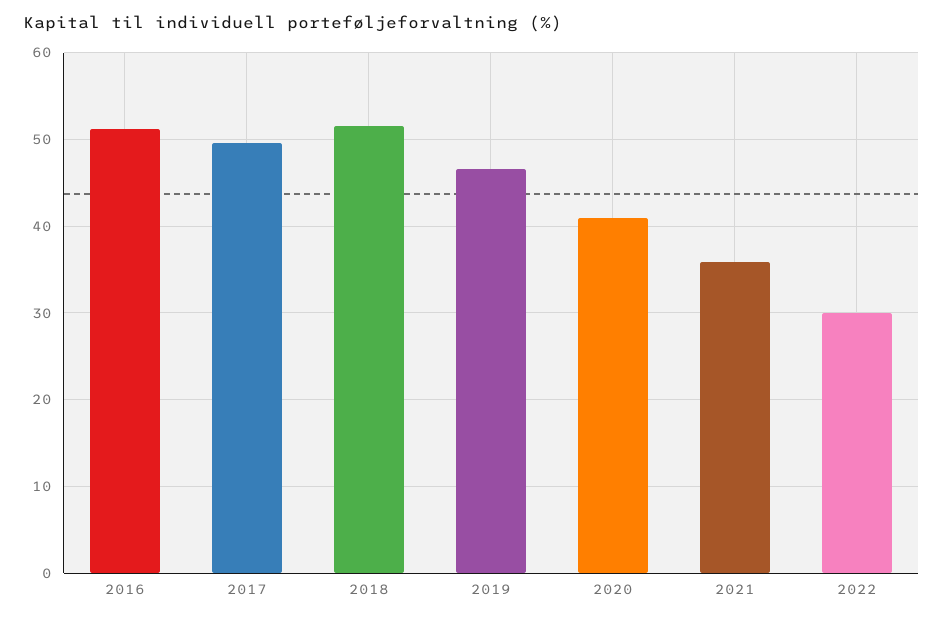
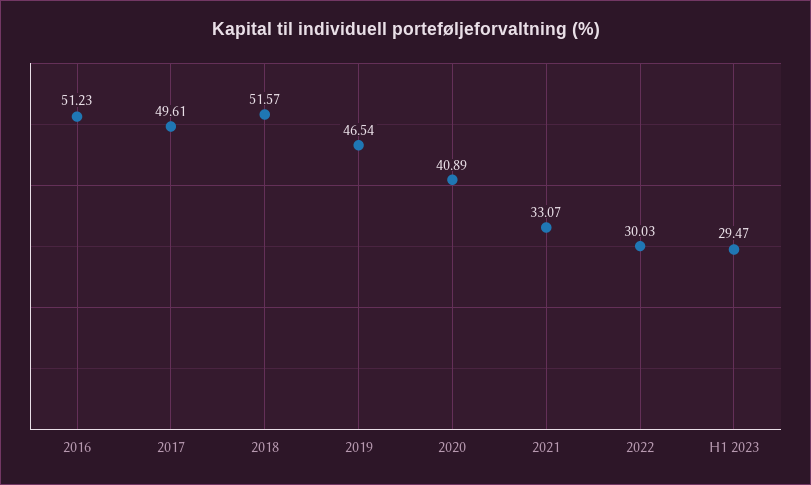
2021: 36 -> 33.07
H1 2023: none -> 29.47

